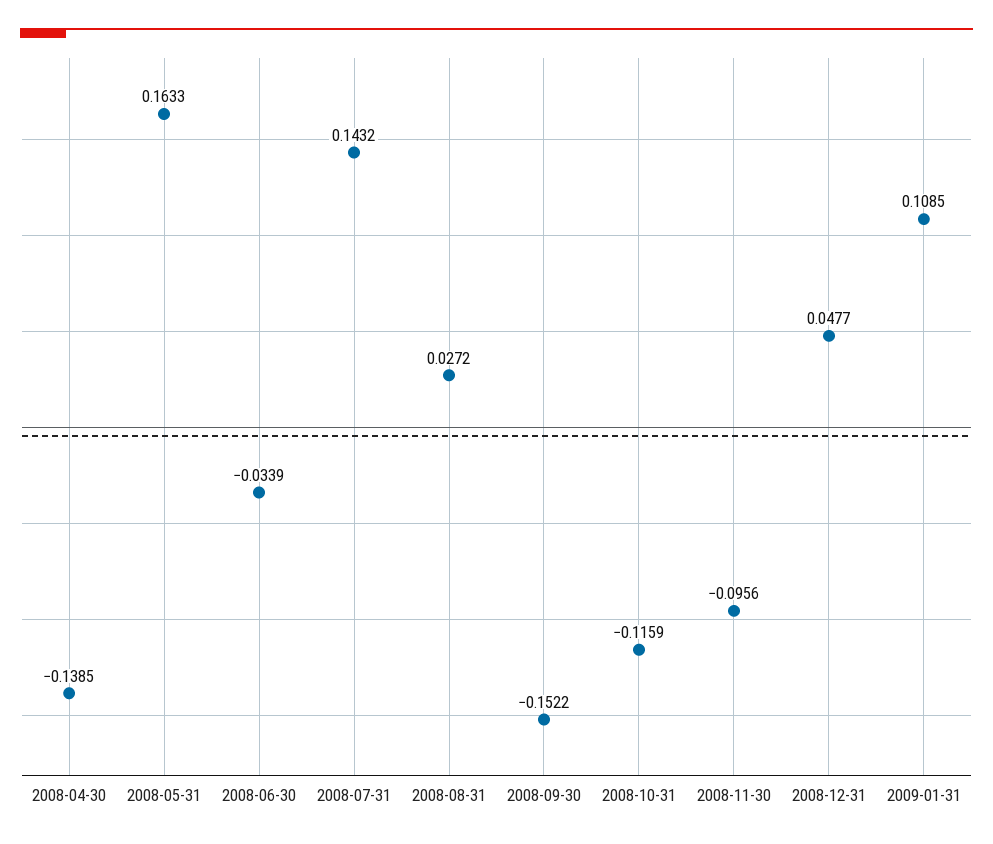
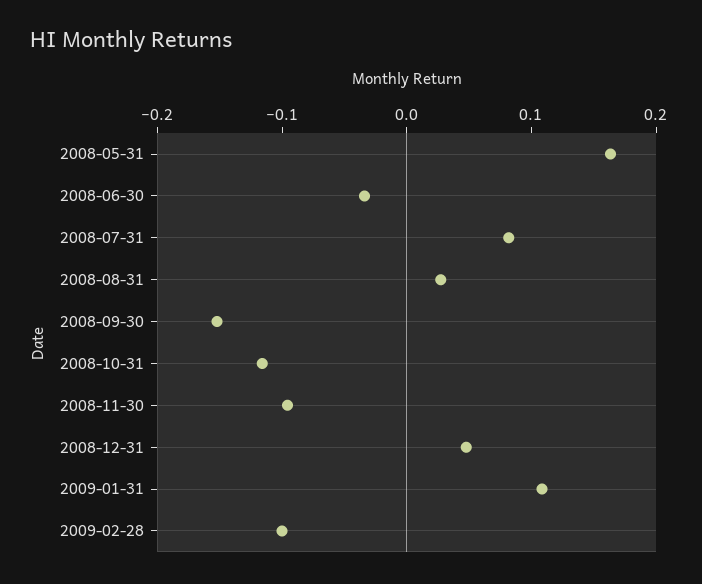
2008-04-30: -0.1385 -> none
2008-07-31: 0.1432 -> 0.08
2009-02-28: none -> -0.1

